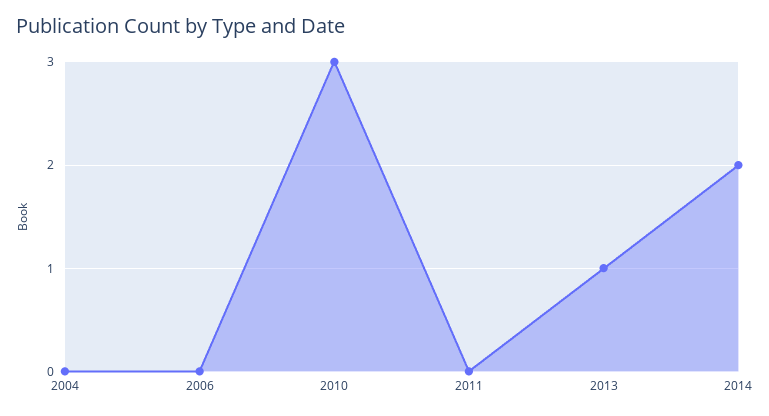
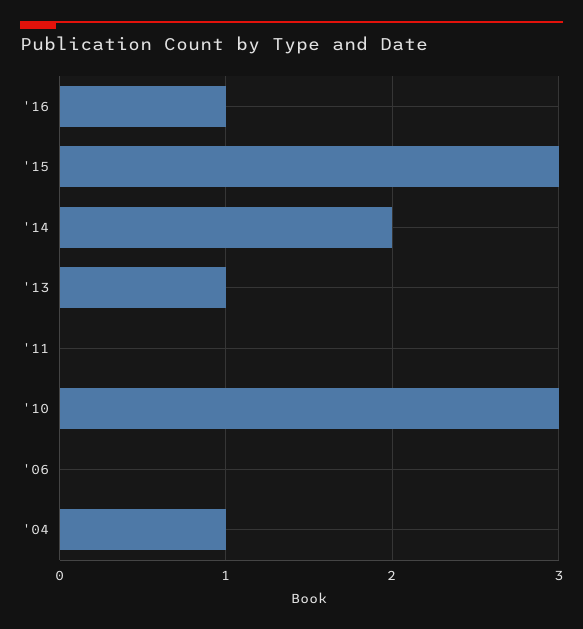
2004: 0 -> 1
'16: none -> 1
'15: none -> 3

